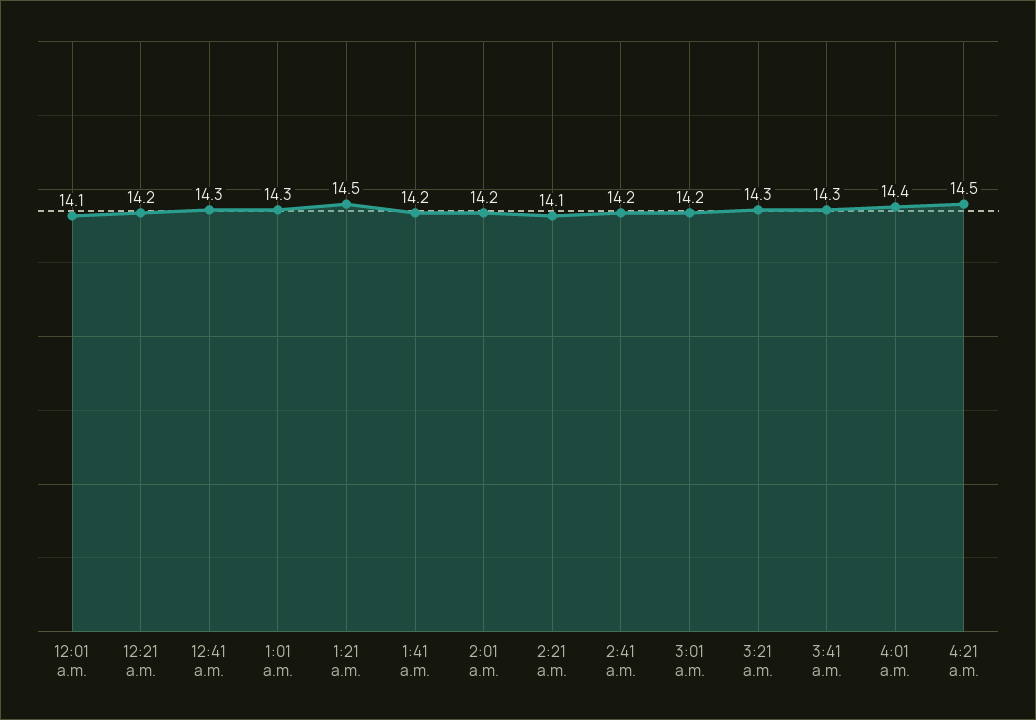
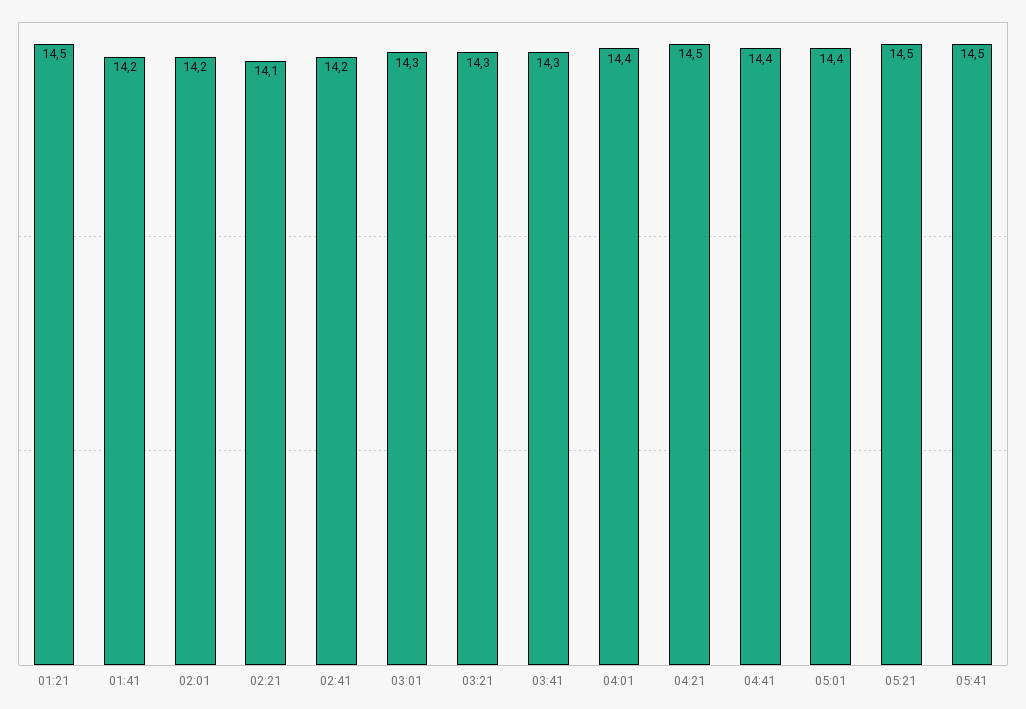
12:01 a.m.: 14.1 -> none
12:21 a.m.: 14.2 -> none
12:41 a.m.: 14.3 -> none
1:01 a.m.: 14.3 -> none
3:01 a.m.: 14.2 -> 14.3
04:41: none -> 14.4
05:01: none -> 14.4
05:21: none -> 14.5
05:41: none -> 14.5

